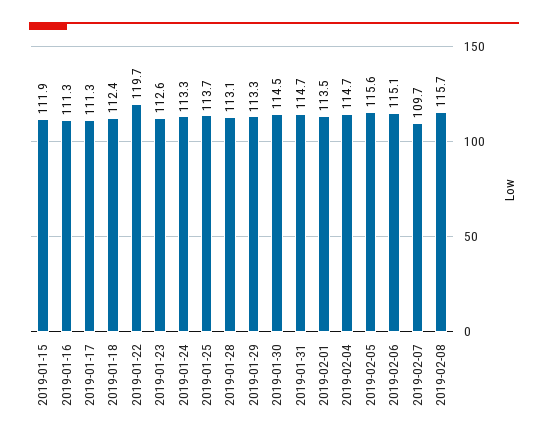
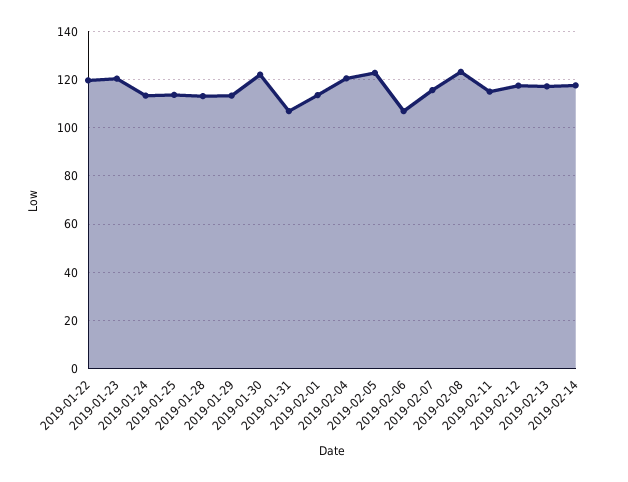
2019-01-15: 111.9 -> none
2019-01-16: 111.3 -> none
2019-01-17: 111.3 -> none
2019-01-18: 112.4 -> none
2019-01-23: 112.6 -> 120
2019-01-30: 114.5 -> 122.5
2019-01-31: 114.7 -> 107.5
2019-02-04: 114.7 -> 120
2019-02-05: 115.6 -> 122.5
2019-02-06: 115.1 -> 107.5
2019-02-07: 109.7 -> 115
2019-02-08: 115.7 -> 122.5
2019-02-11: none -> 115
2019-02-12: none -> 117.5
2019-02-13: none -> 117.5
2019-02-14: none -> 117.5

